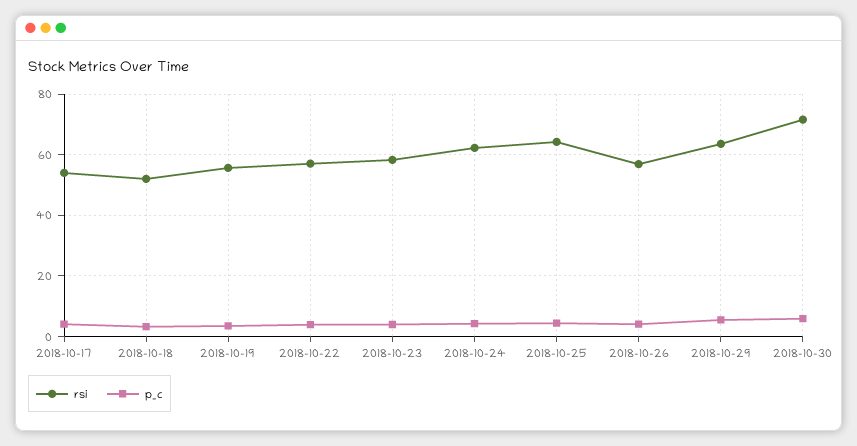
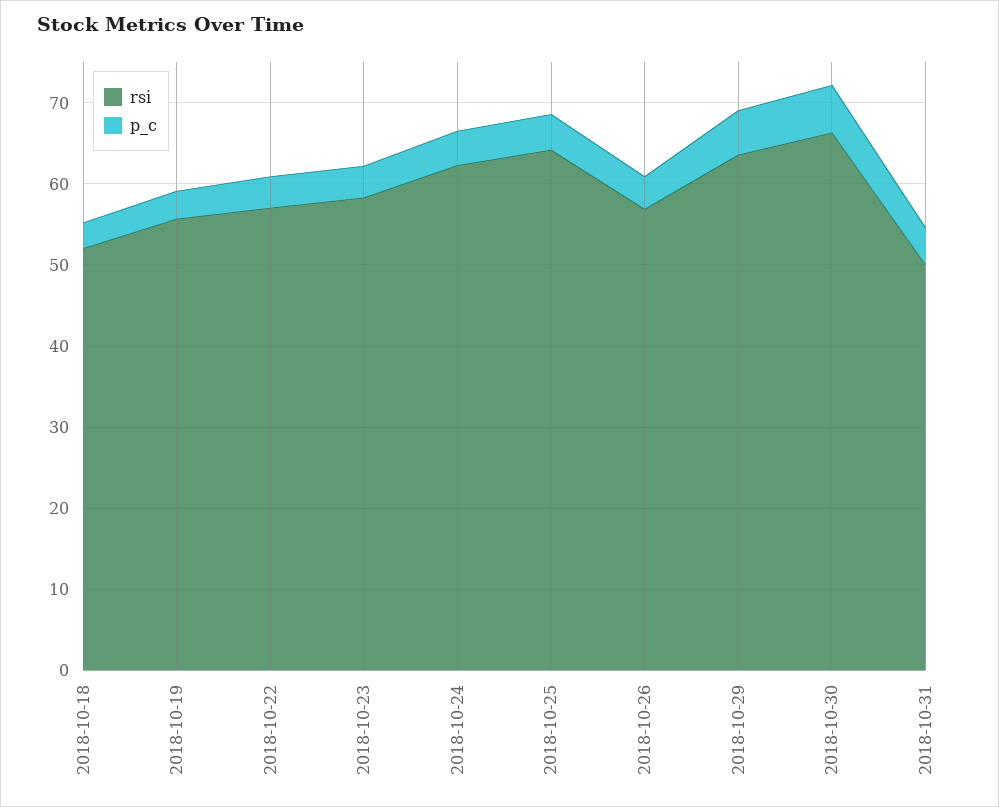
rsi, 2018-10-17: 54 -> none
p_c, 2018-10-17: 4 -> none
rsi, 2018-10-30: 72 -> 66
rsi, 2018-10-31: none -> 50
p_c, 2018-10-31: none -> 4

